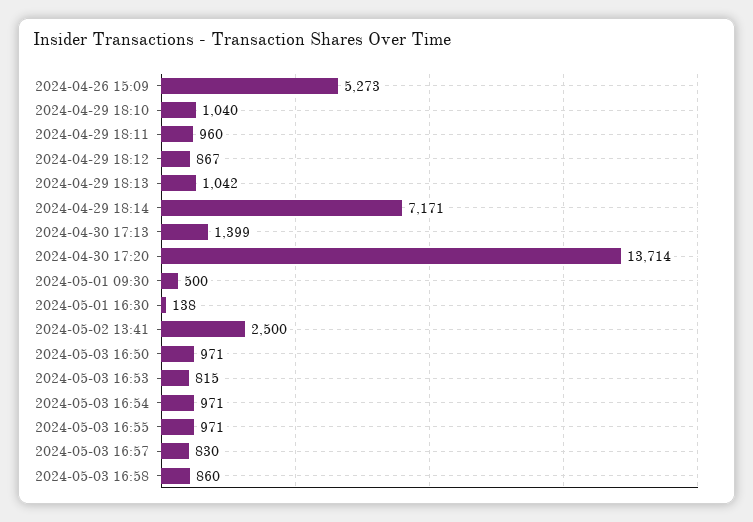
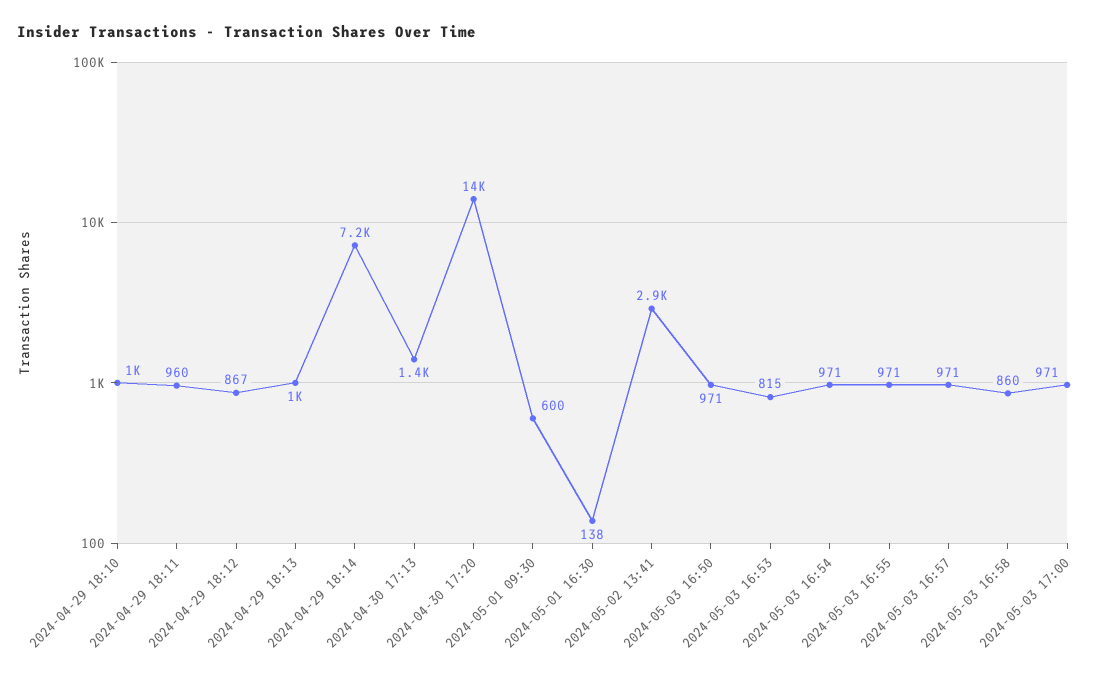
2024-04-26 15:09: 5273 -> none
2024-05-01 09:30: 500 -> 600
2024-05-02 13:41: 2500 -> 2900
2024-05-03 16:57: 830 -> 971
2024-05-03 17:00: none -> 971

